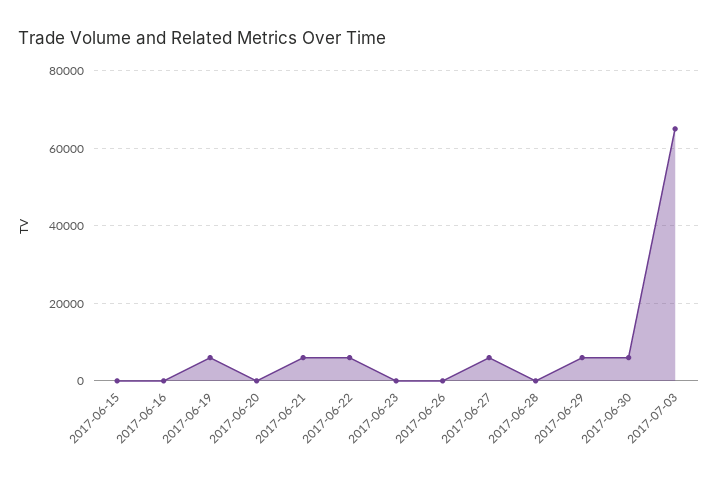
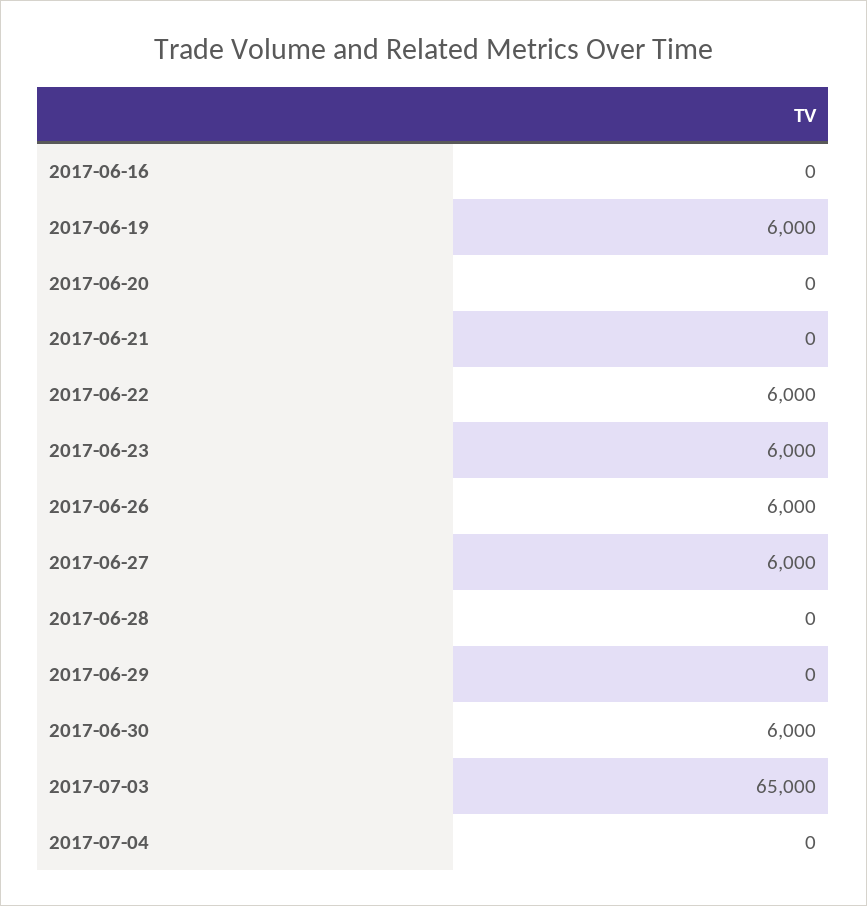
2017-06-15: 0 -> none
2017-06-21: 6000 -> 0
2017-06-23: 0 -> 6000
2017-06-26: 0 -> 6000
2017-06-29: 6000 -> 0
2017-07-04: none -> 0

